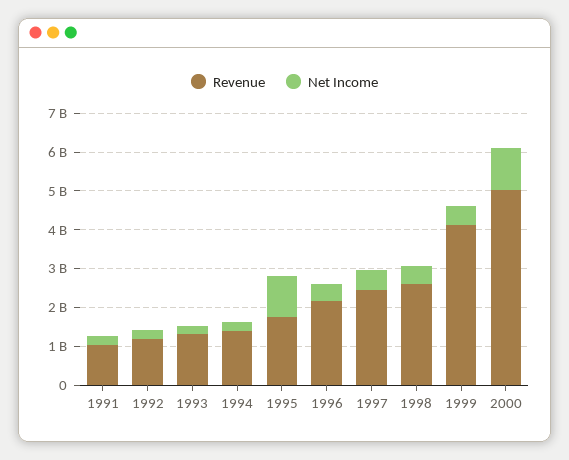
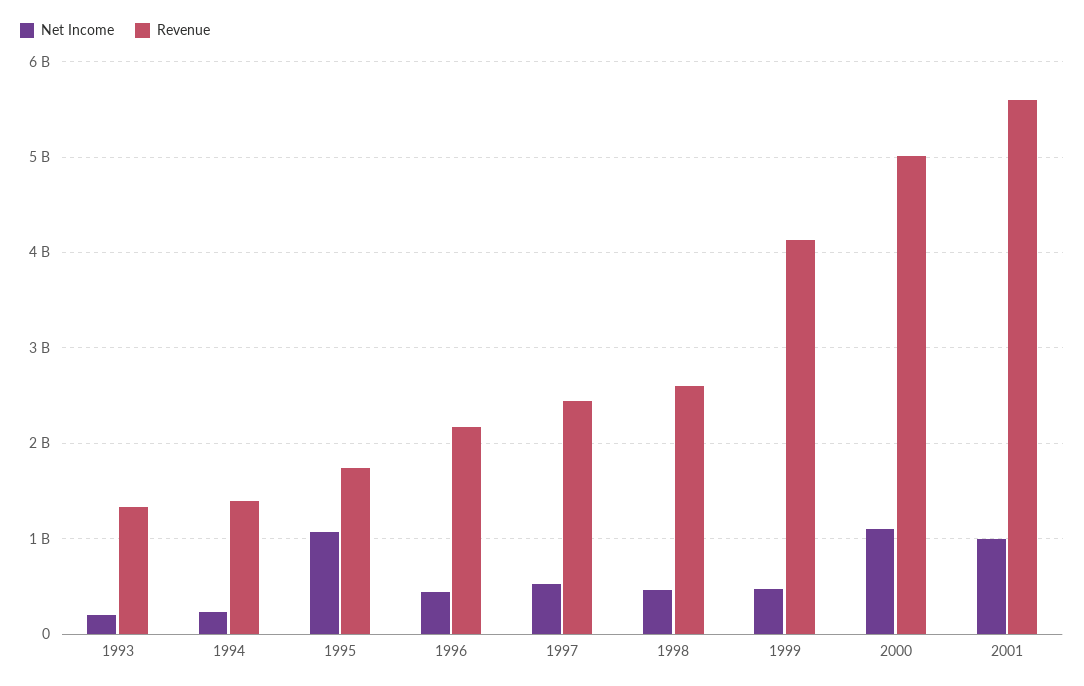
Revenue, 1991: 1000000000 -> none
Net Income, 1991: 250000000 -> none
Revenue, 1992: 1250000000 -> none
Net Income, 1992: 250000000 -> none
Net Income, 2001: none -> 1000000000
Revenue, 2001: none -> 5600000000

